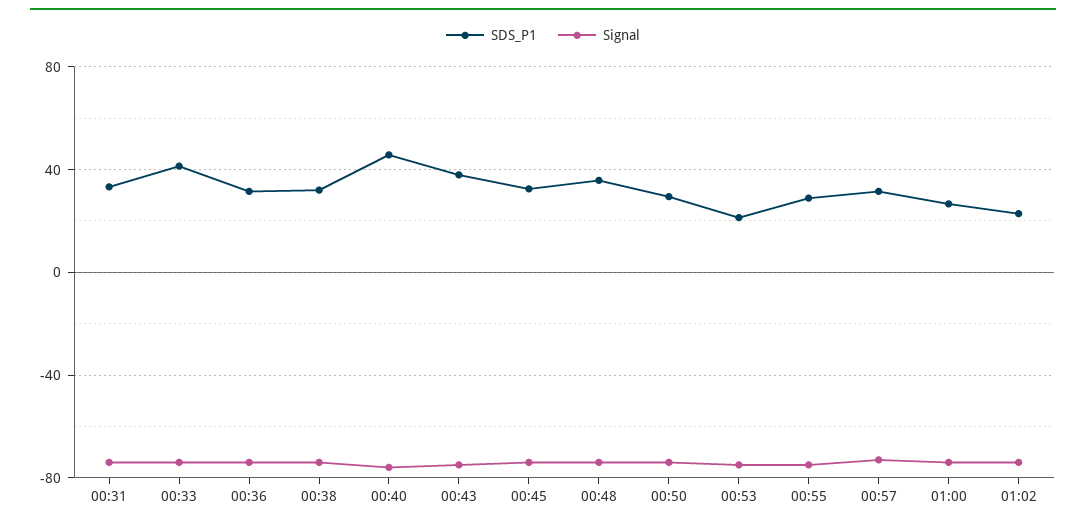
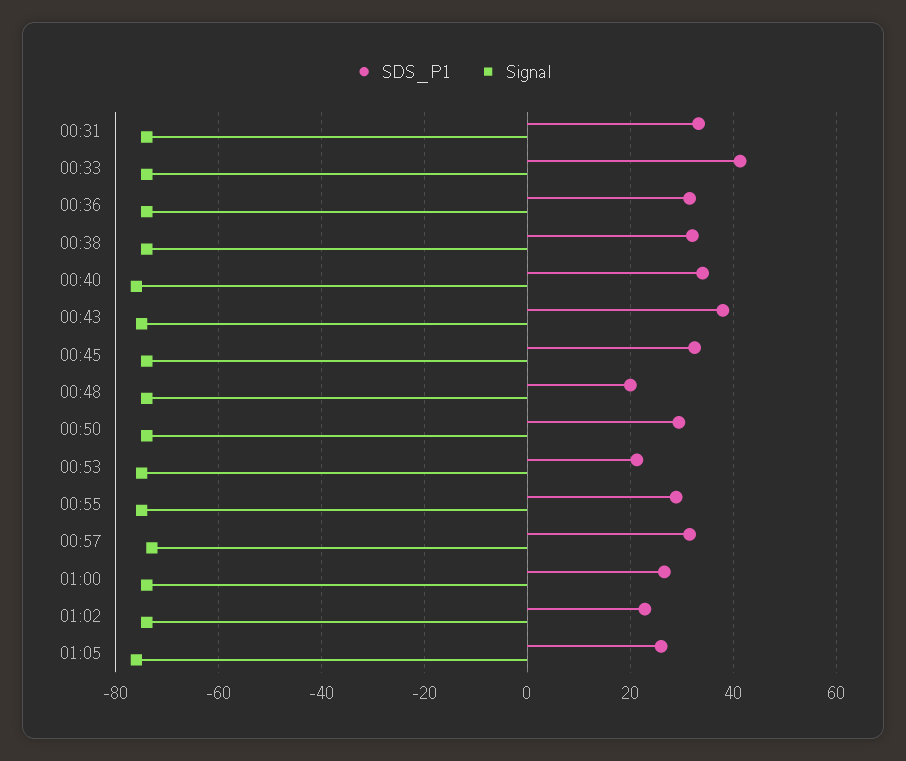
SDS_P1, 00:40: 45 -> 34
SDS_P1, 00:48: 35 -> 20
SDS_P1, 01:05: none -> 26
Signal, 01:05: none -> -76

